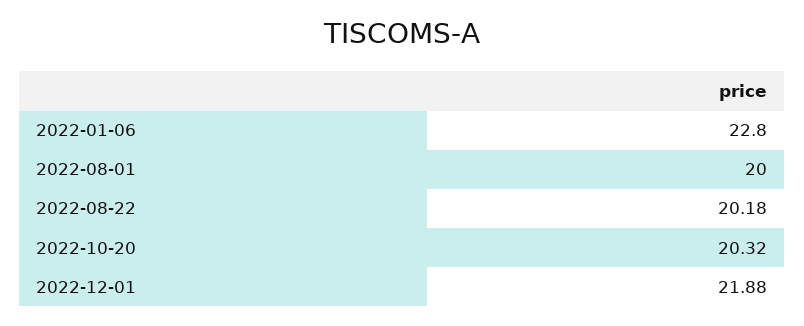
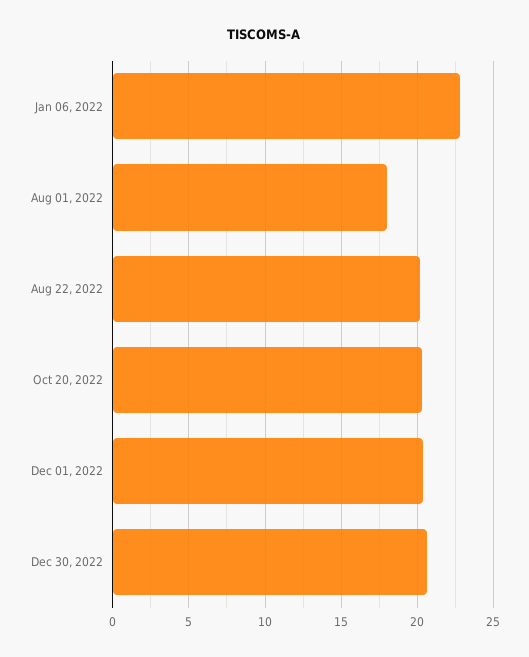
2022-08-01: 20 -> 18
2022-12-01: 21.88 -> 20.5
Dec 30, 2022: none -> 20.5

